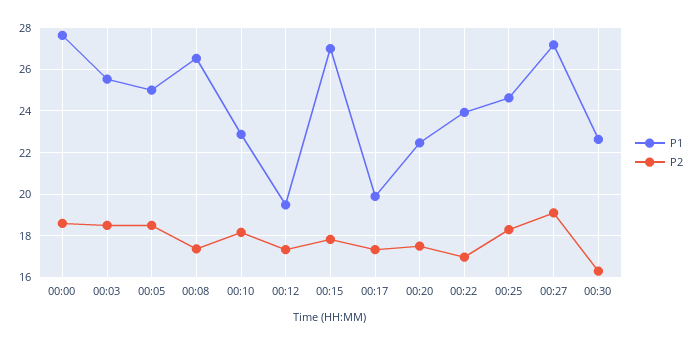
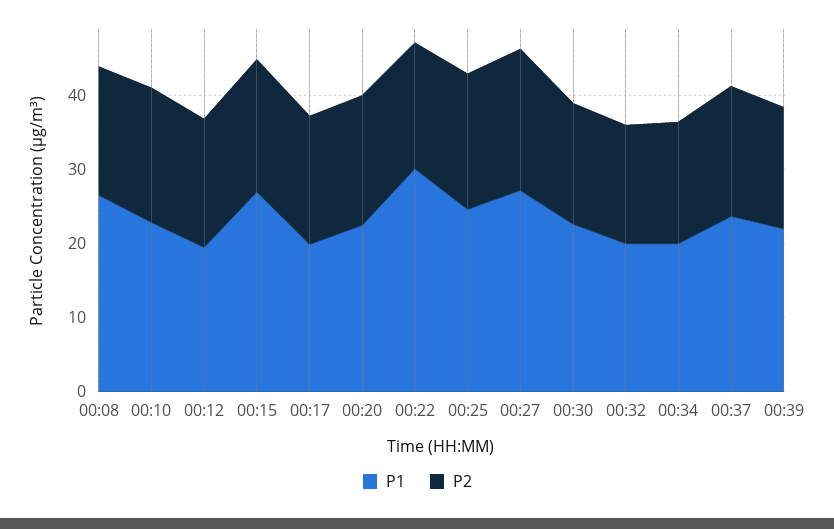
P1, 00:00: 27.5 -> none
P2, 00:00: 18.5 -> none
P1, 00:03: 25.5 -> none
P2, 00:03: 18.5 -> none
P1, 00:05: 25 -> none
P2, 00:05: 18.5 -> none
P1, 00:22: 24 -> 30
P1, 00:32: none -> 20
P2, 00:32: none -> 16
P1, 00:34: none -> 20
P2, 00:34: none -> 16
P1, 00:37: none -> 24
P2, 00:37: none -> 18
P1, 00:39: none -> 22
P2, 00:39: none -> 16

